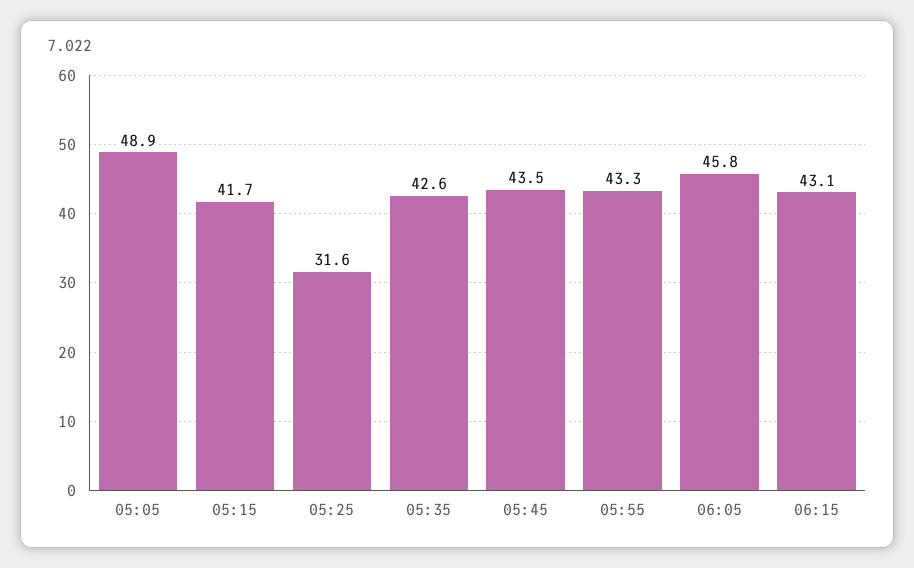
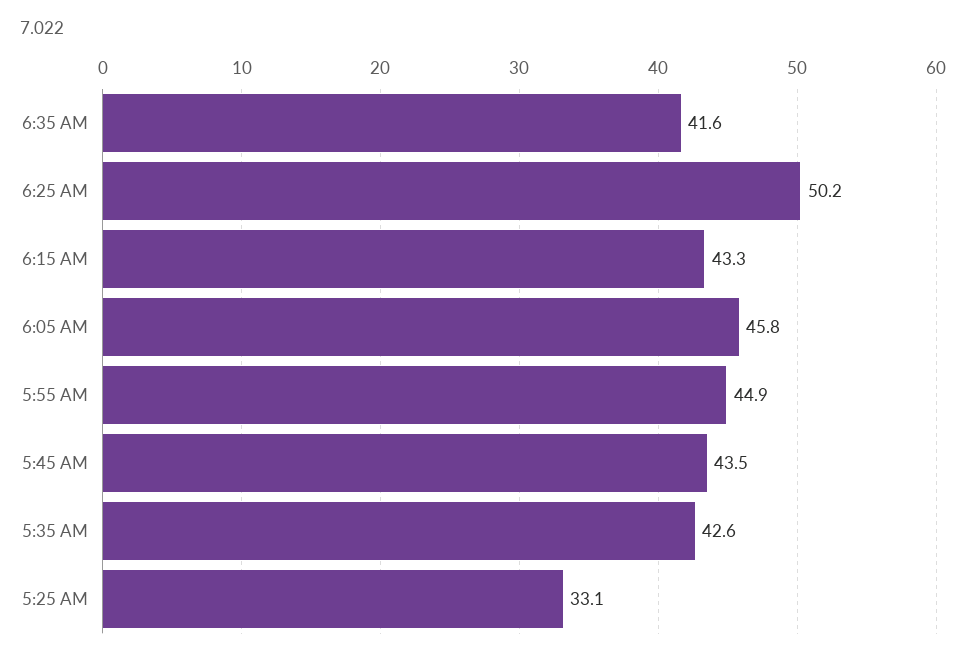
05:05: 48.9 -> none
05:15: 41.7 -> none
05:25: 31.6 -> 33.1
05:55: 43.3 -> 44.9
06:15: 43.1 -> 43.3
6:35 AM: none -> 41.6
6:25 AM: none -> 50.2

